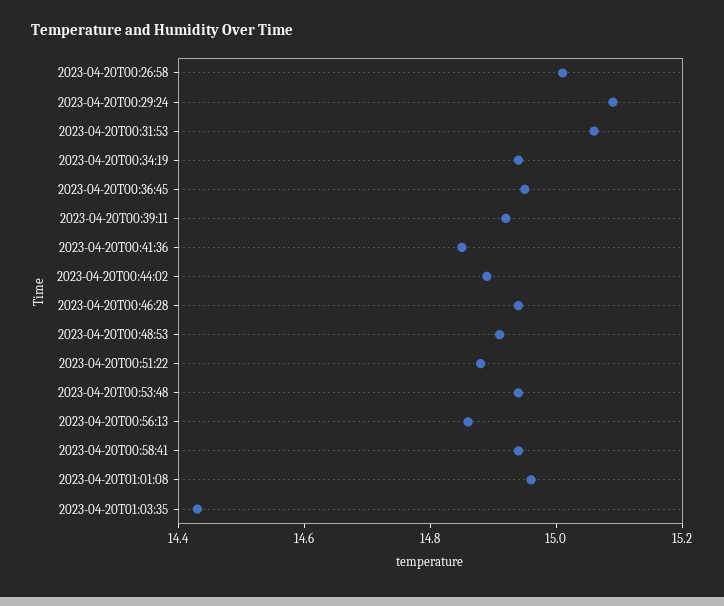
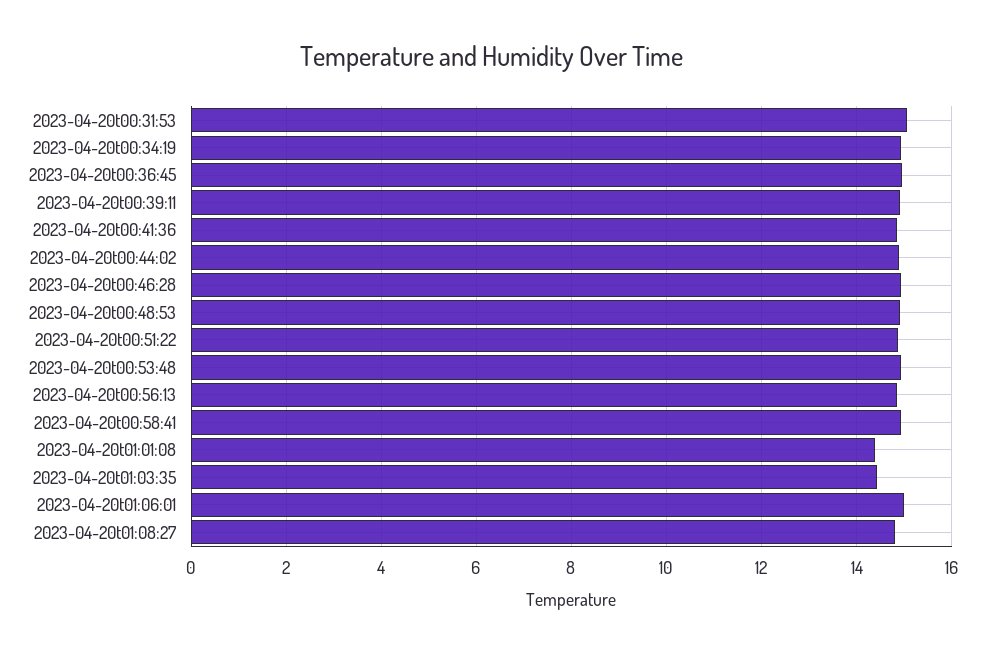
2023-04-20T00:26:58: 15 -> none
2023-04-20T00:29:24: 15.1 -> none
2023-04-20T01:01:08: 14.95 -> 14.4
2023-04-20t01:06:01: none -> 15
2023-04-20t01:08:27: none -> 14.8

